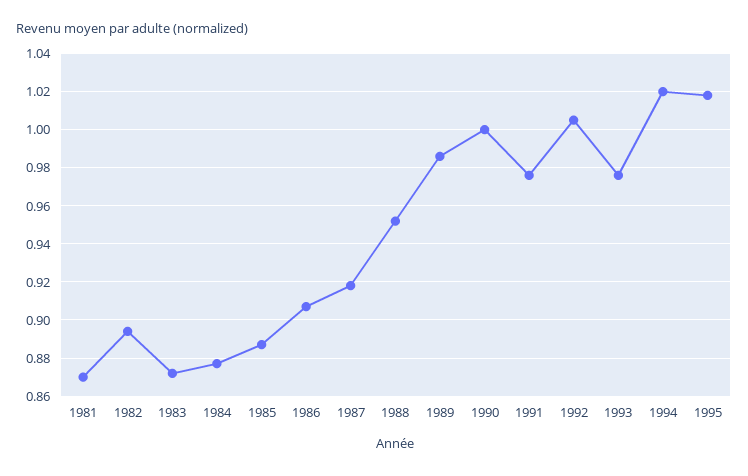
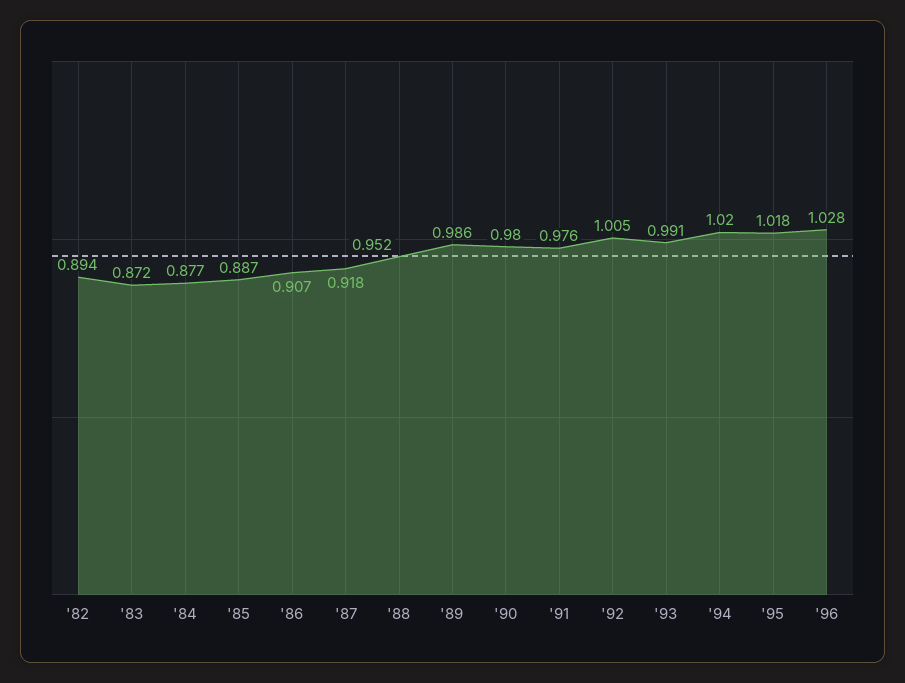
1981: 0.87 -> none
1990: 1 -> 0.98
1993: 0.975 -> 0.991
'96: none -> 1.028

